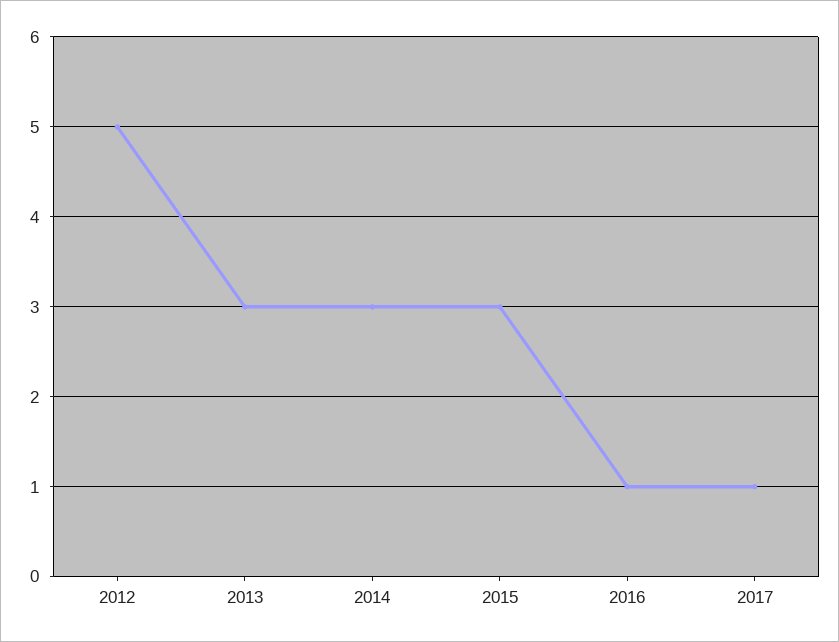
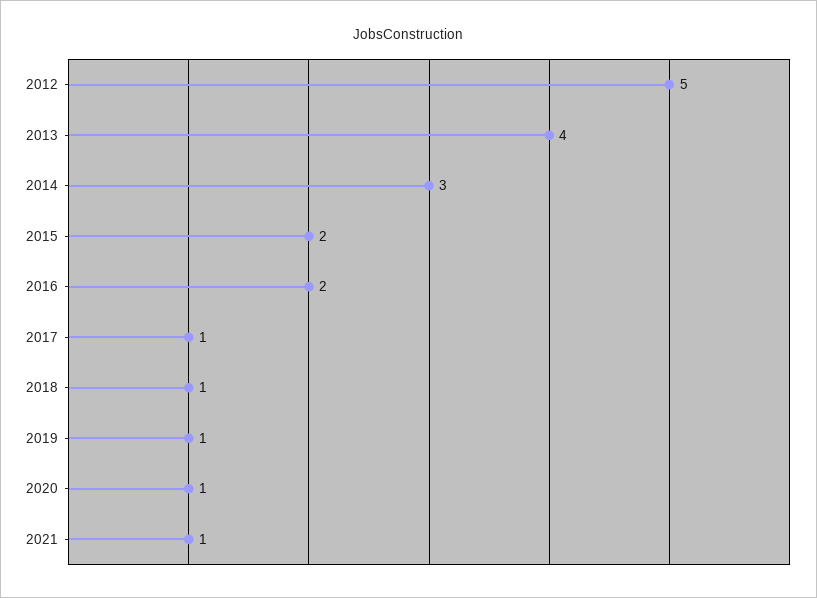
2013: 3 -> 4
2015: 3 -> 2
2016: 1 -> 2
2018: none -> 1
2019: none -> 1
2020: none -> 1
2021: none -> 1

